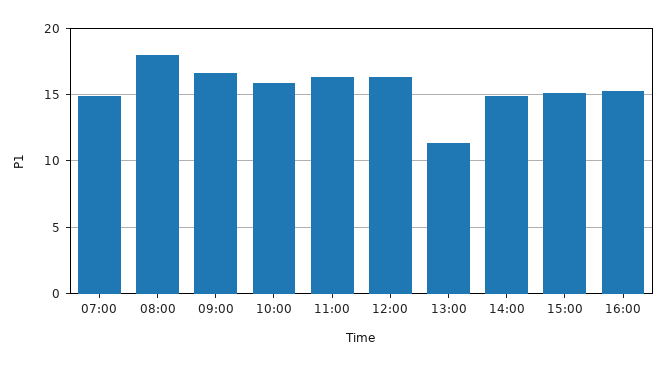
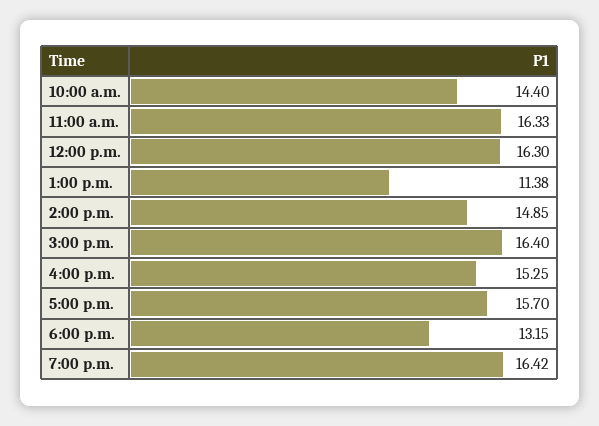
07:00: 15 -> none
08:00: 18 -> none
09:00: 16.5 -> none
10:00: 16 -> 14.4
15:00: 15 -> 16.4
5:00 p.m.: none -> 15.7
6:00 p.m.: none -> 13.15
7:00 p.m.: none -> 16.42

